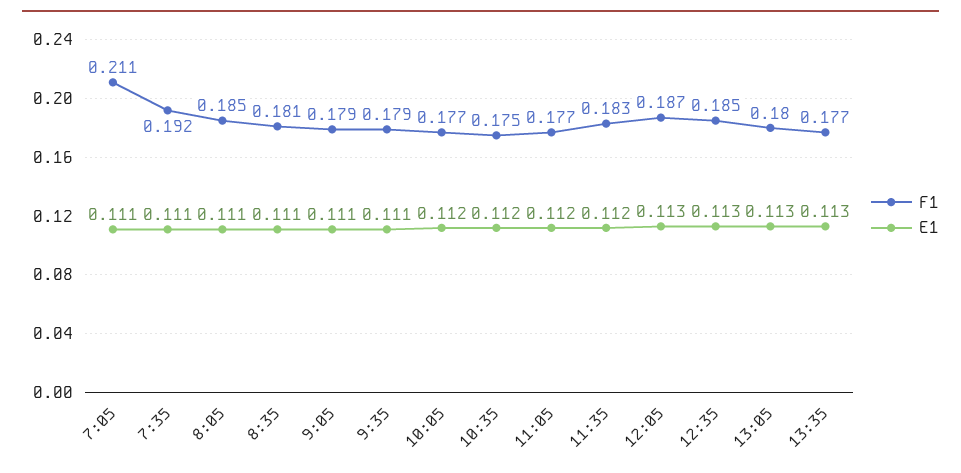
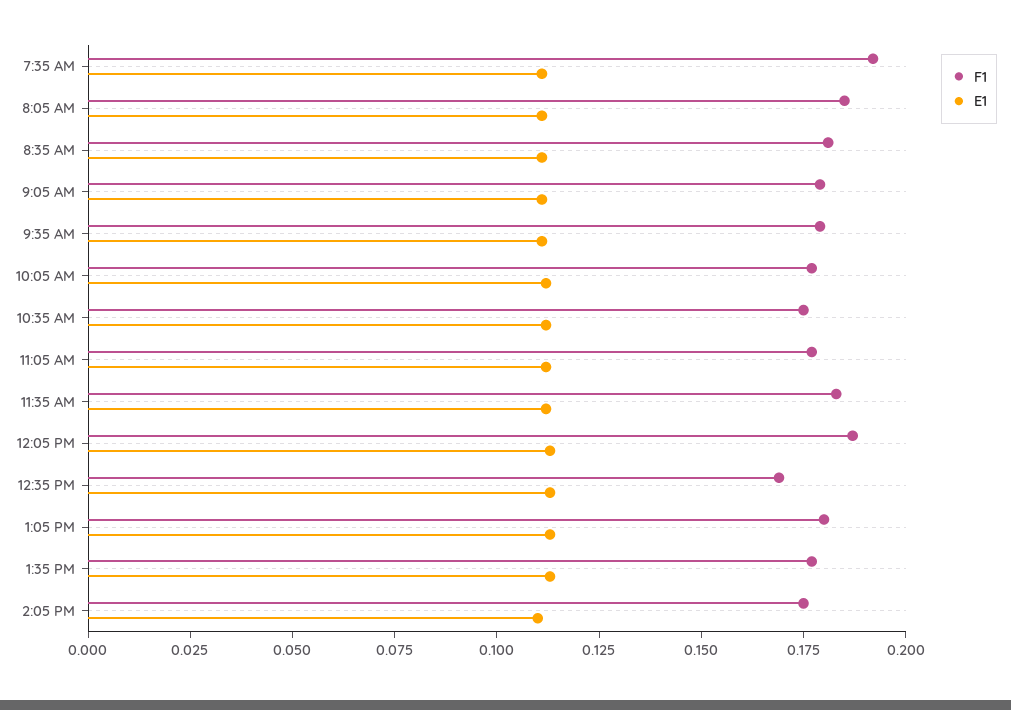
F1, 7:05: 0.211 -> none
E1, 7:05: 0.111 -> none
F1, 12:35: 0.185 -> 0.17
F1, 2:05 PM: none -> 0.175
E1, 2:05 PM: none -> 0.11

